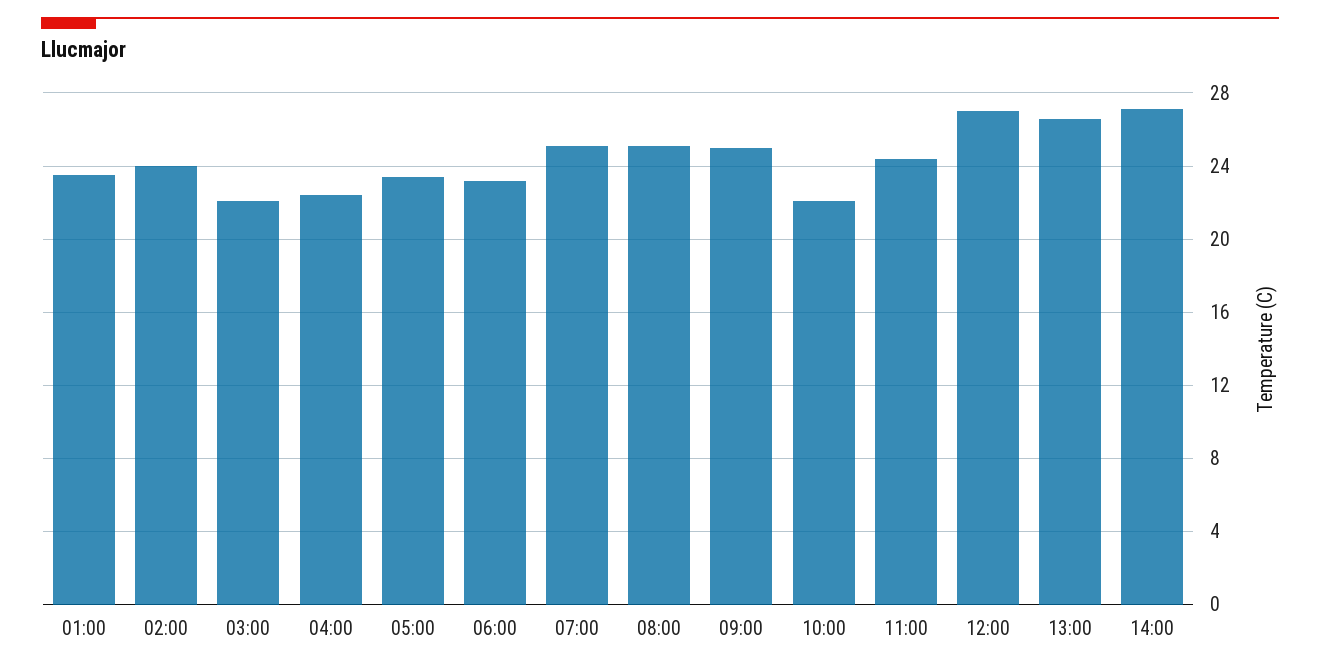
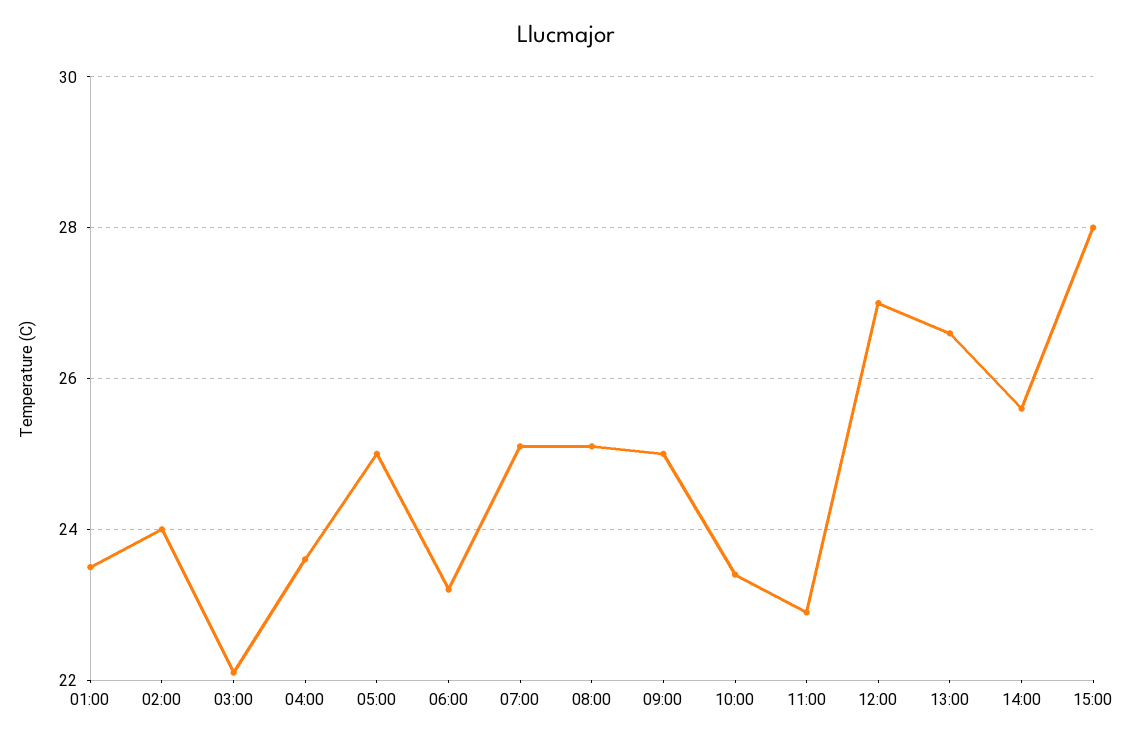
04:00: 22.5 -> 23.5
05:00: 23.5 -> 25
10:00: 22 -> 23.5
11:00: 24.5 -> 23
14:00: 27 -> 25.5
15:00: none -> 28

